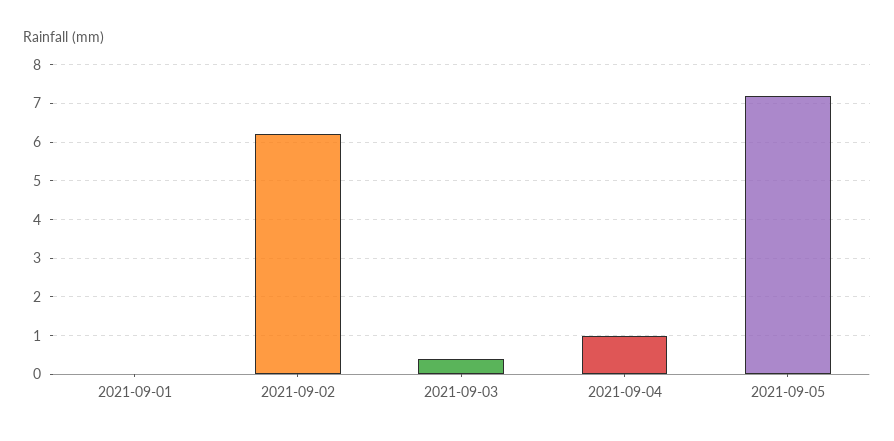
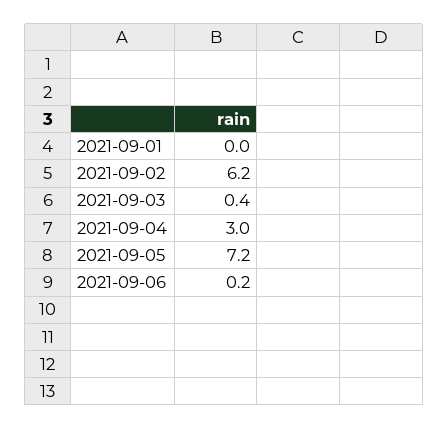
2021-09-04: 1 -> 3
2021-09-06: none -> 0.2

